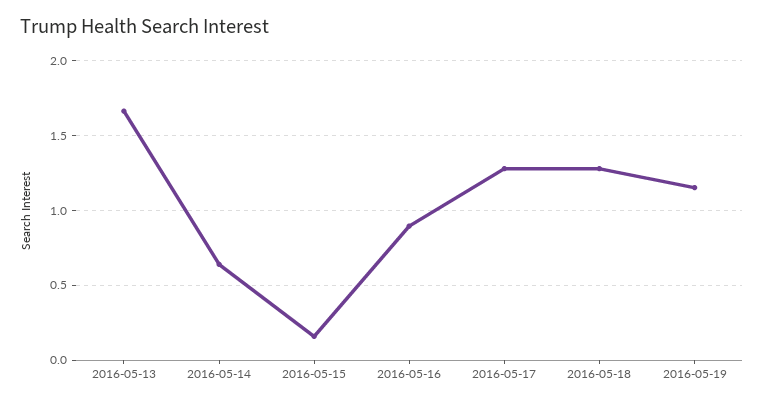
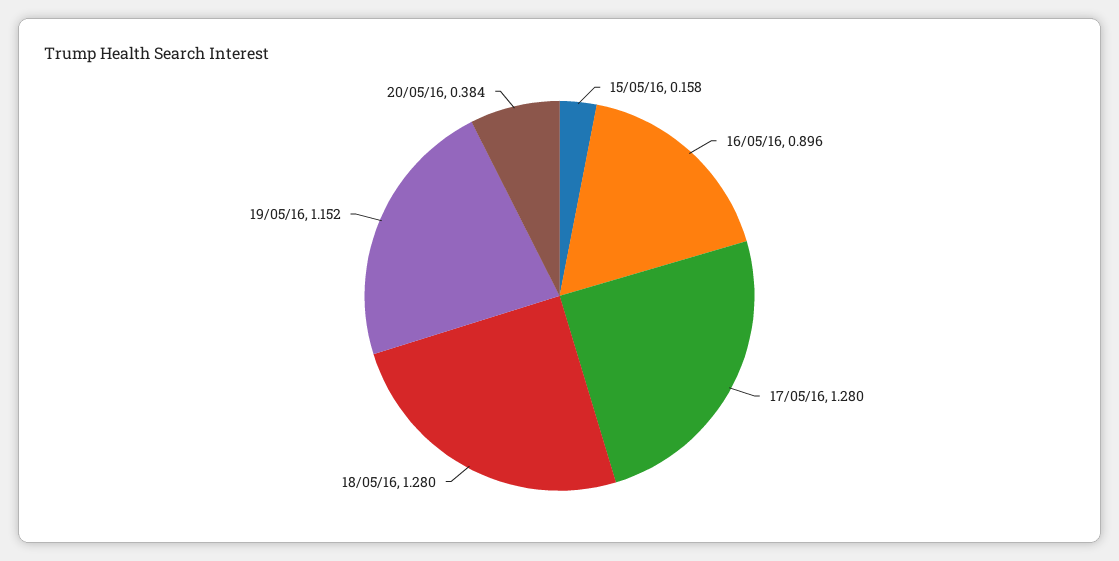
2016-05-13: 1.65 -> none
2016-05-14: 0.65 -> none
20/05/16: none -> 0.384

